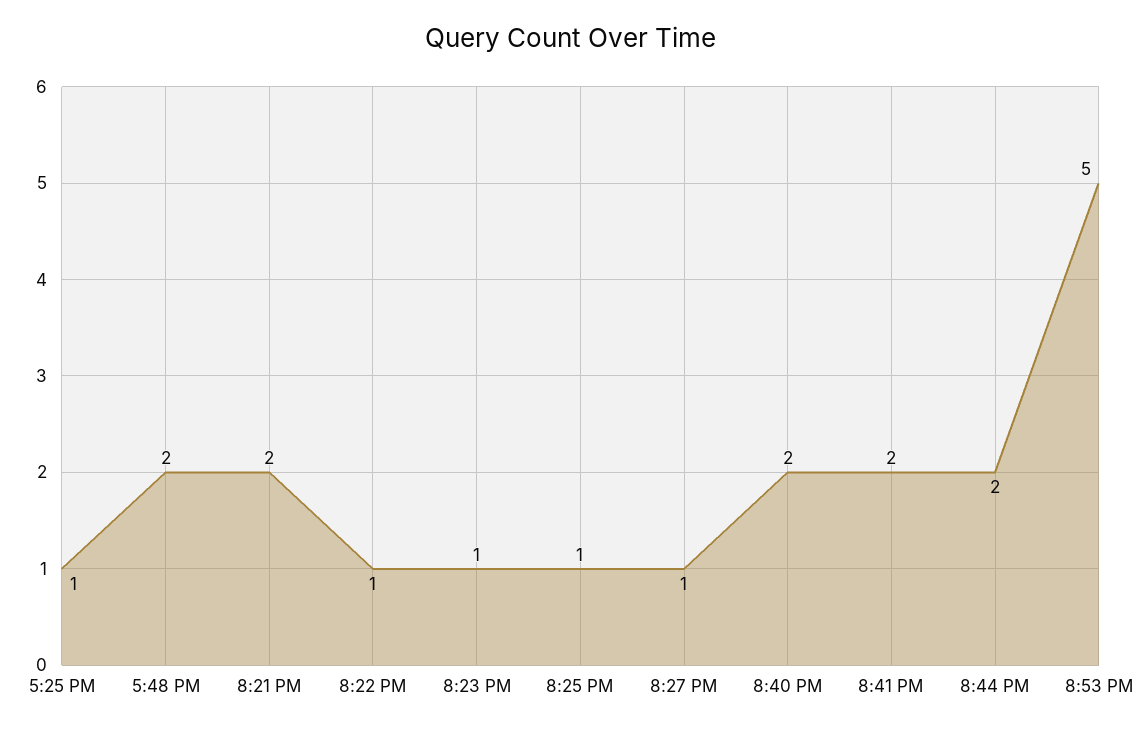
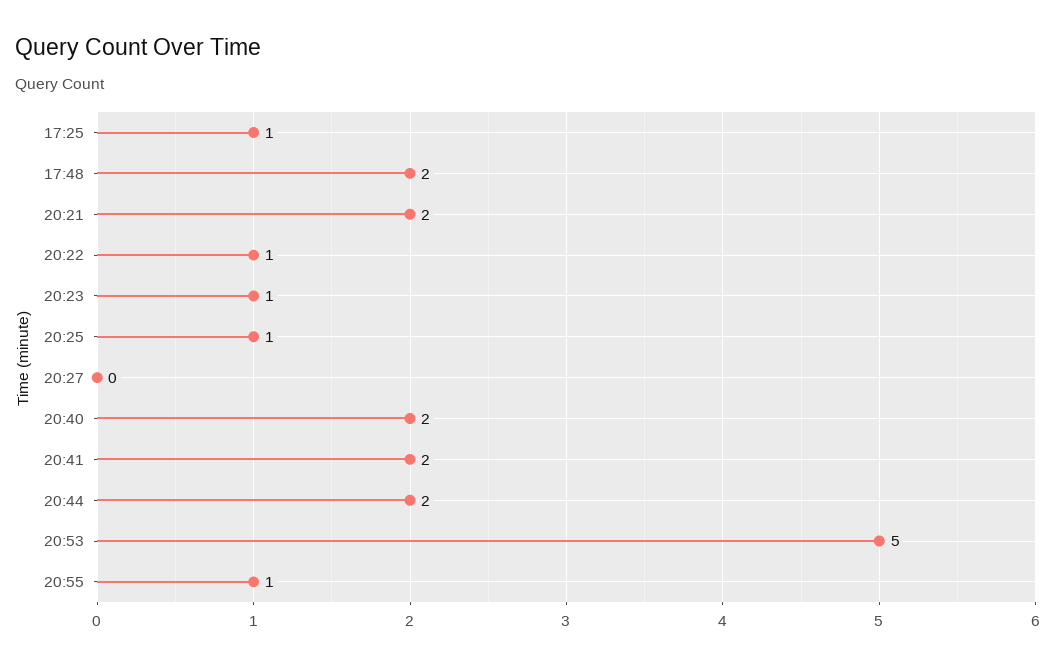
8:27 PM: 1 -> 0
20:55: none -> 1

